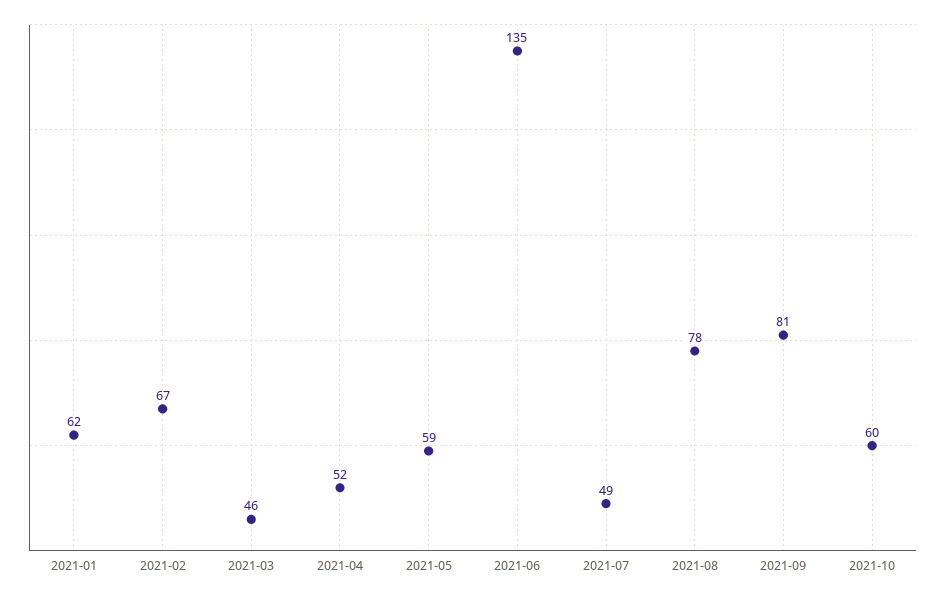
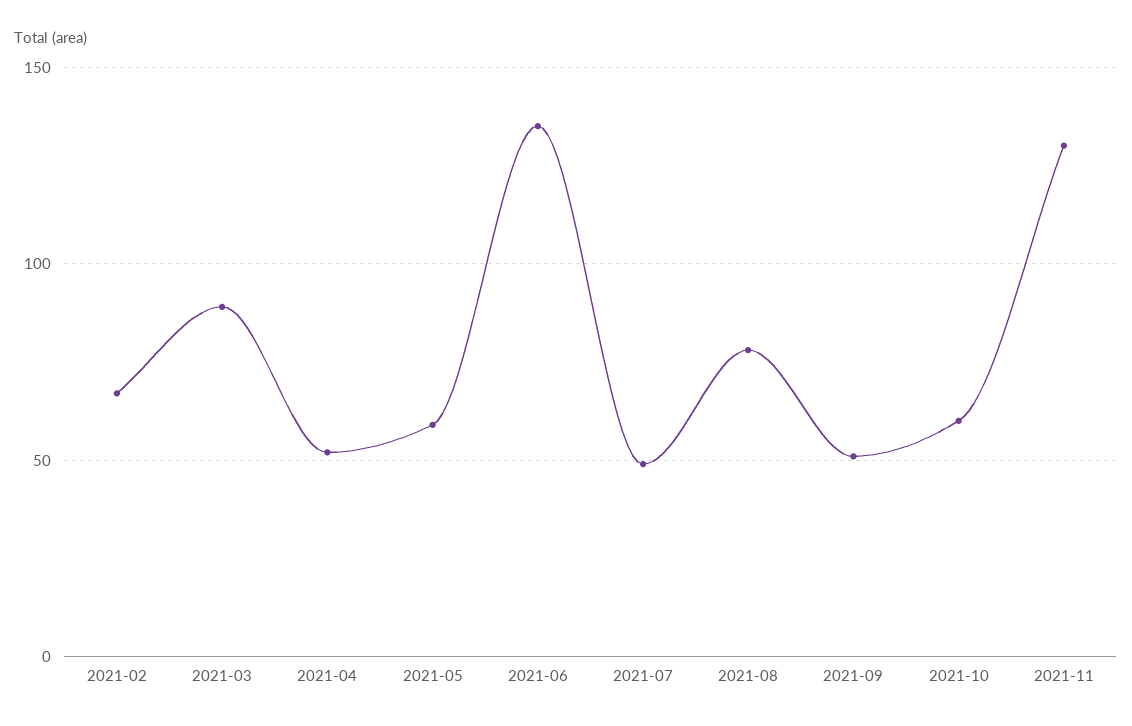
2021-01: 62 -> none
2021-03: 46 -> 90
2021-09: 81 -> 50
2021-11: none -> 130

